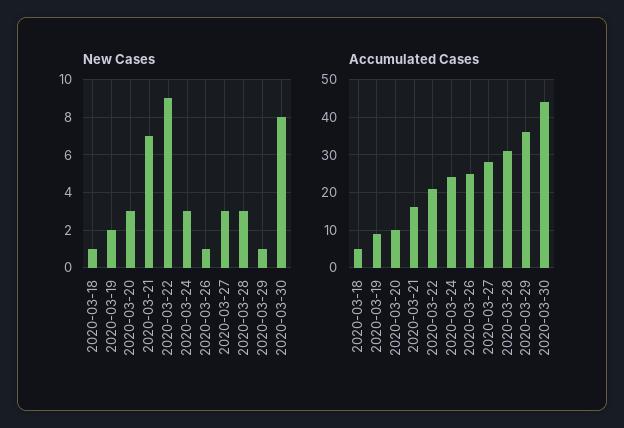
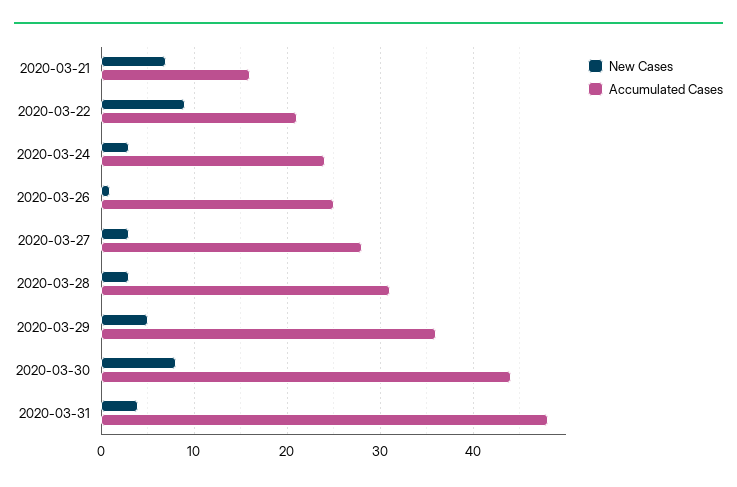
New Cases, 2020-03-18: 1 -> none
New Cases, 2020-03-19: 2 -> none
New Cases, 2020-03-20: 3 -> none
New Cases, 2020-03-29: 1 -> 5
Accumulated Cases, 2020-03-18: 5 -> none
Accumulated Cases, 2020-03-19: 10 -> none
Accumulated Cases, 2020-03-20: 10 -> none
New Cases, 2020-03-31: none -> 4
Accumulated Cases, 2020-03-31: none -> 48

